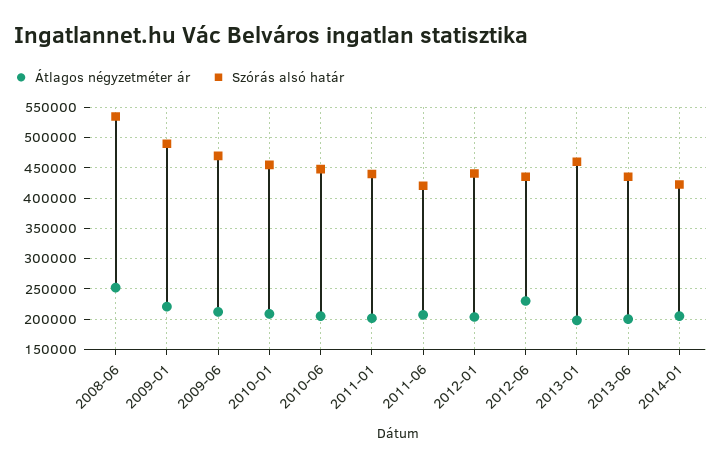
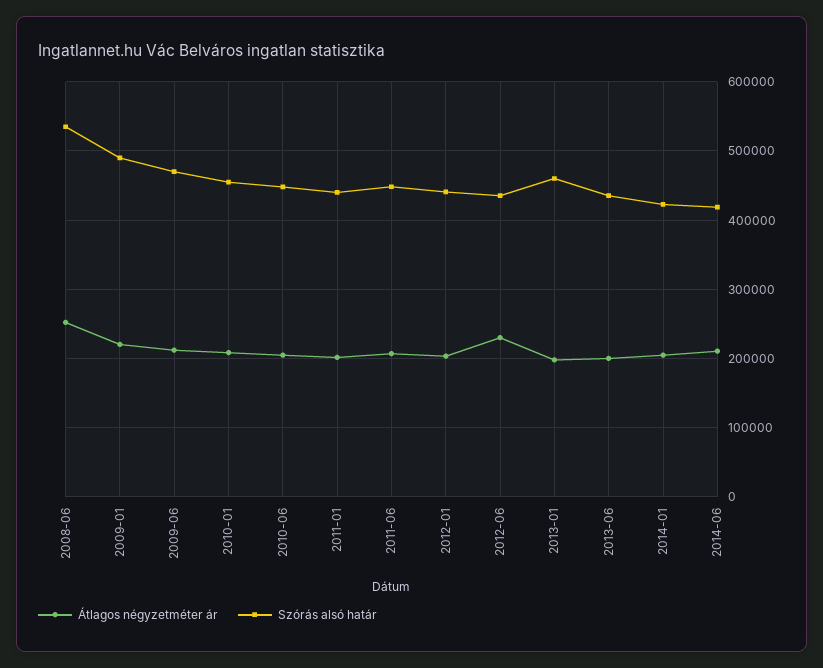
Szórás alsó határ, 2011-06: 420000 -> 450000
Átlagos négyzetméter ár, 2014-06: none -> 210000
Szórás alsó határ, 2014-06: none -> 420000

